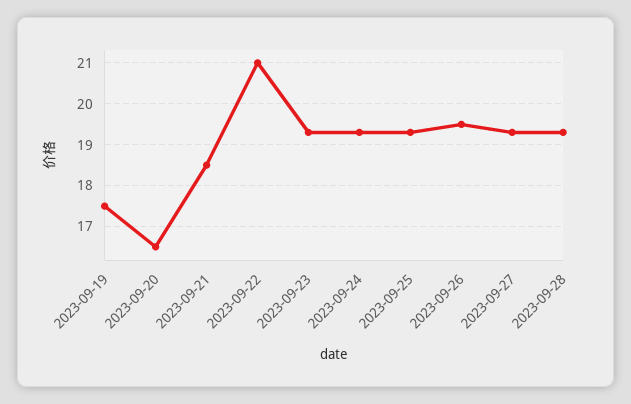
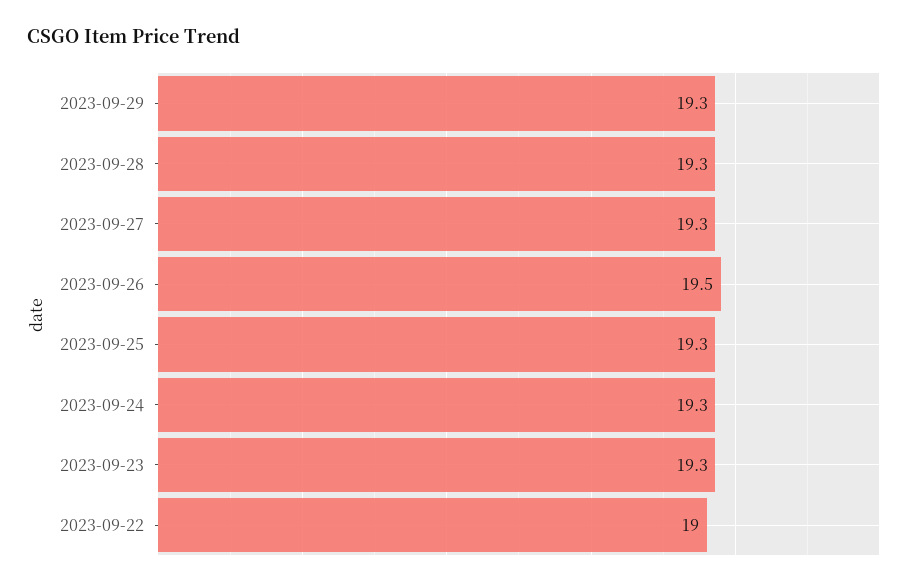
2023-09-19: 17.5 -> none
2023-09-20: 16.5 -> none
2023-09-21: 18.5 -> none
2023-09-22: 21 -> 19
2023-09-29: none -> 19.3

